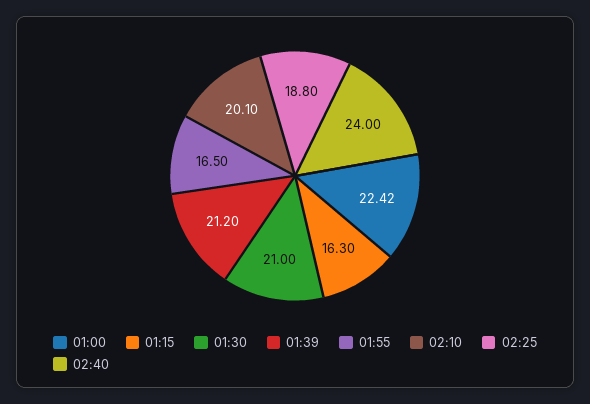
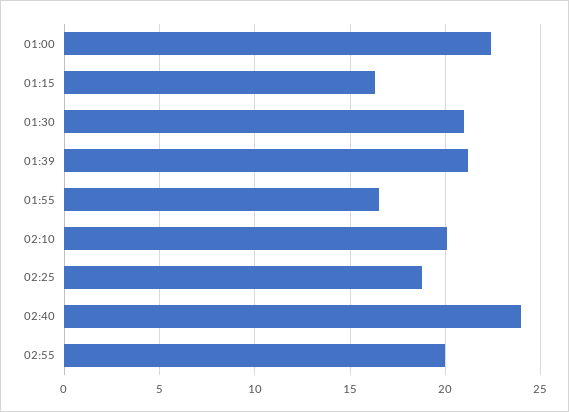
02:55: none -> 20

